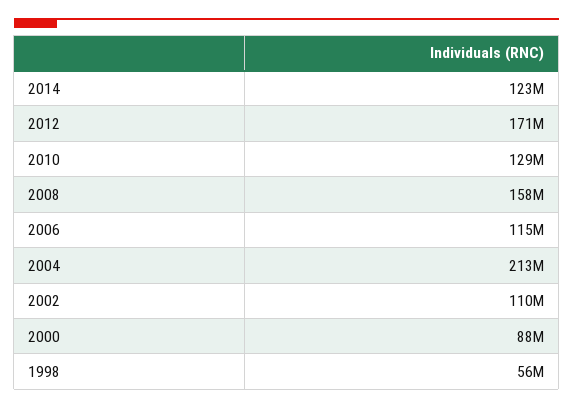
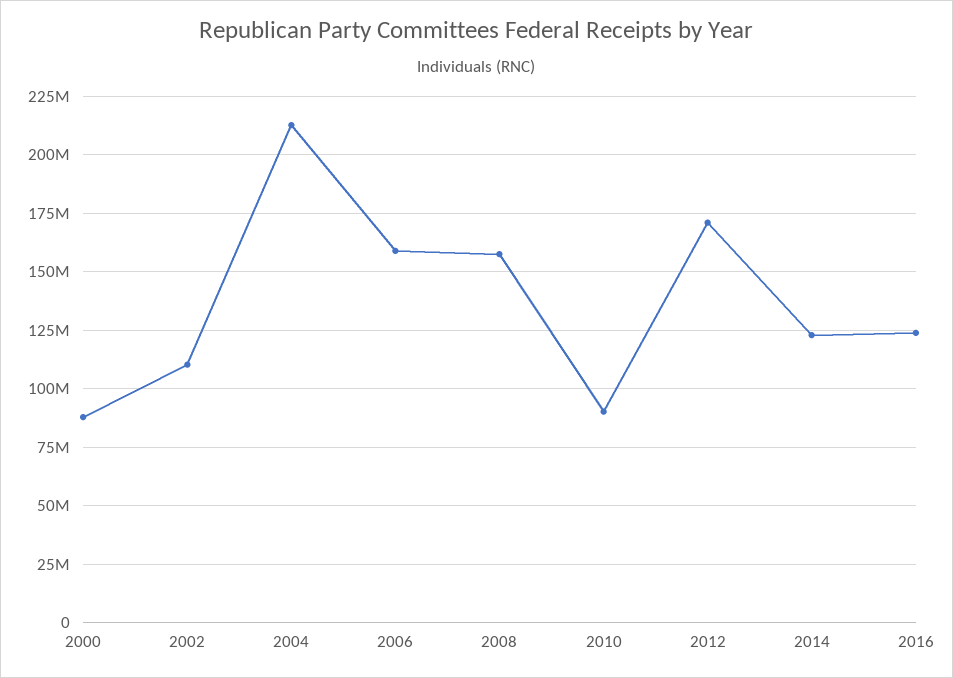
2010: 129000000 -> 90000000
2006: 115000000 -> 160000000
1998: 56000000 -> none
2016: none -> 125000000

